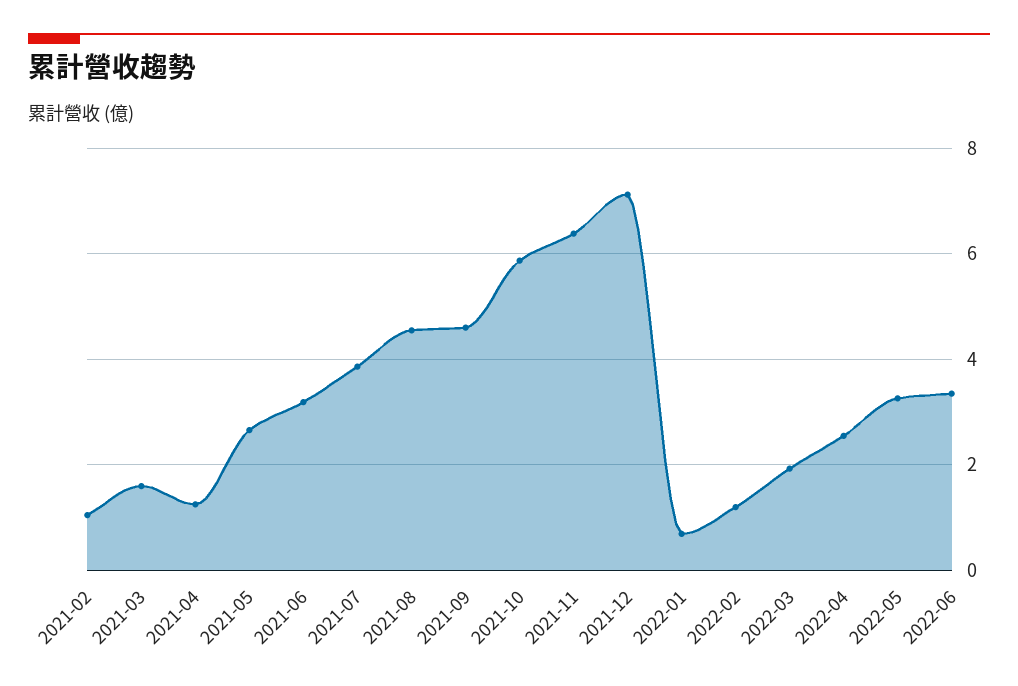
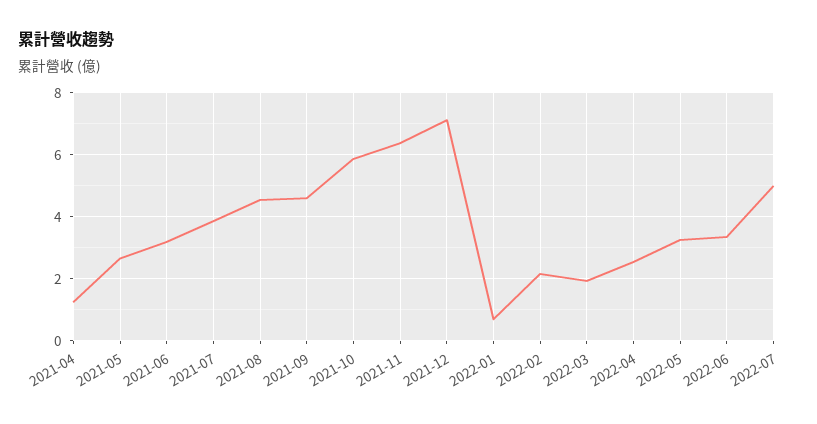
2021-02: 1 -> none
2021-03: 1.6 -> none
2022-02: 1.2 -> 2.2
2022-07: none -> 5

